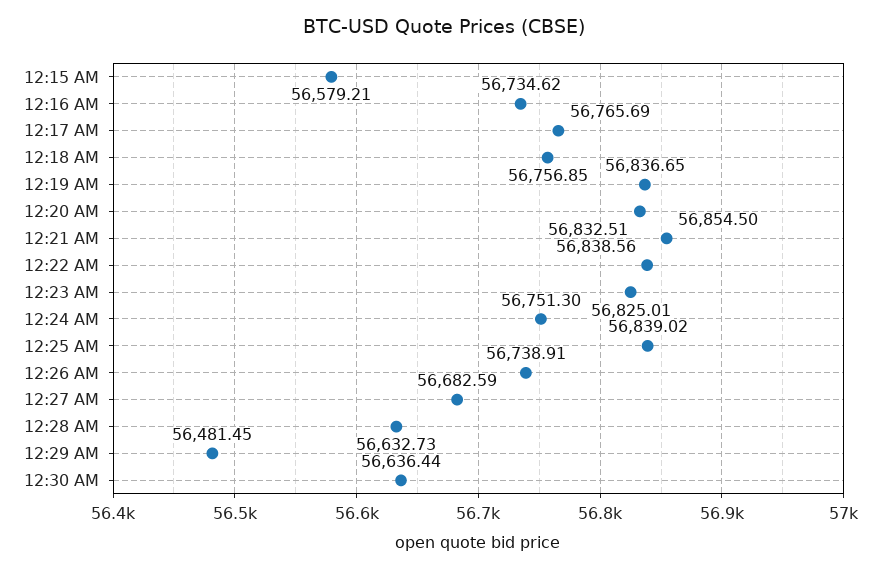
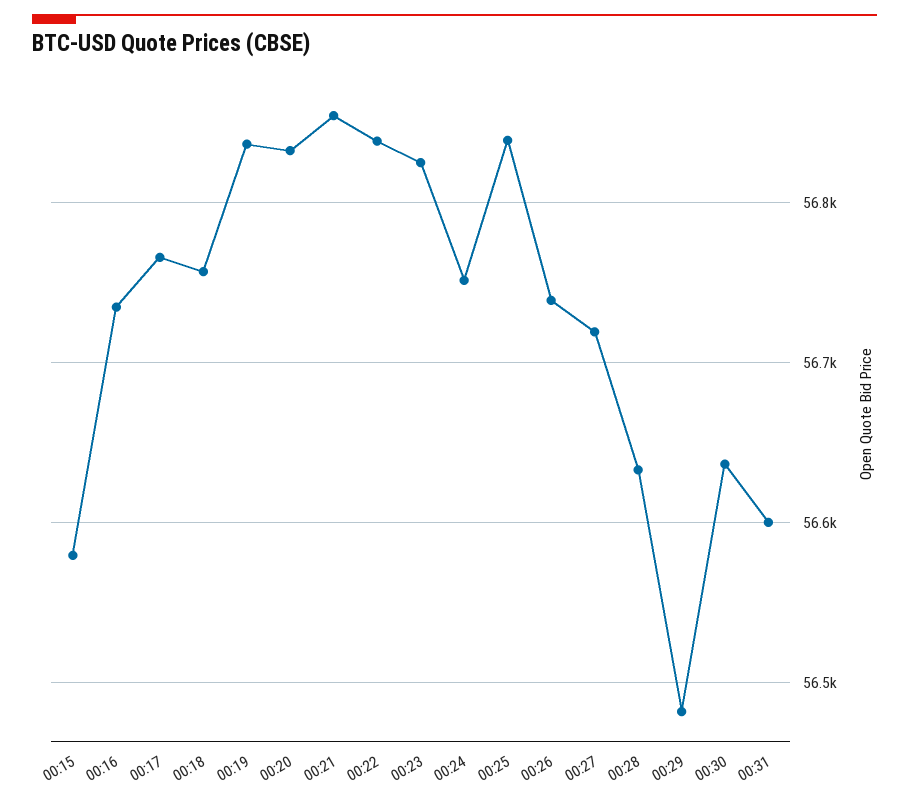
12:27 AM: 56682.59 -> 56720
00:31: none -> 56600

